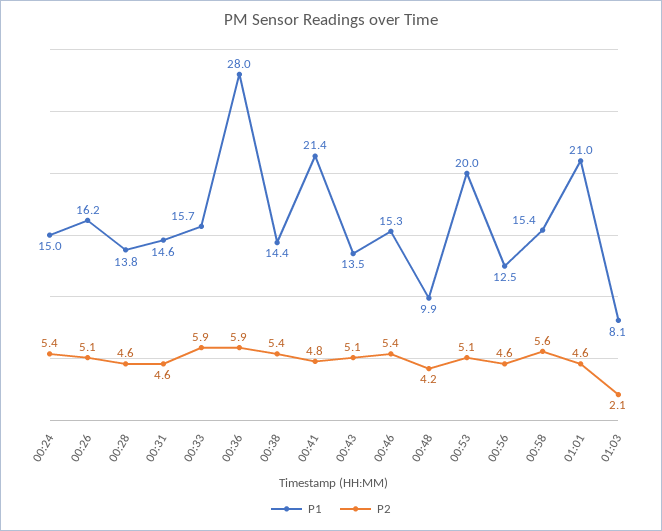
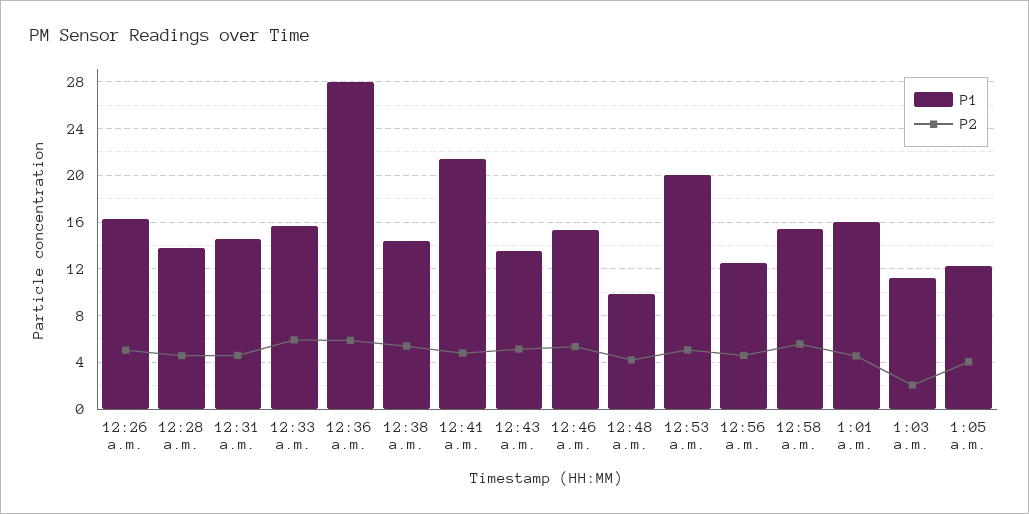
P1, 00:24: 15 -> none
P2, 00:24: 5.4 -> none
P1, 01:01: 21 -> 16
P1, 01:03: 8.1 -> 11
P1, 1:05 a.m.: none -> 12
P2, 1:05 a.m.: none -> 4

